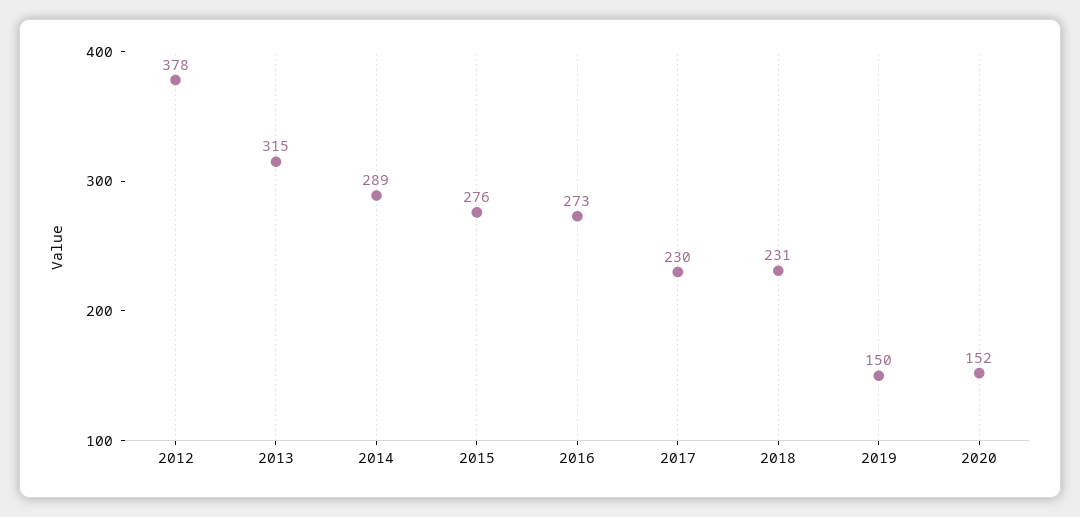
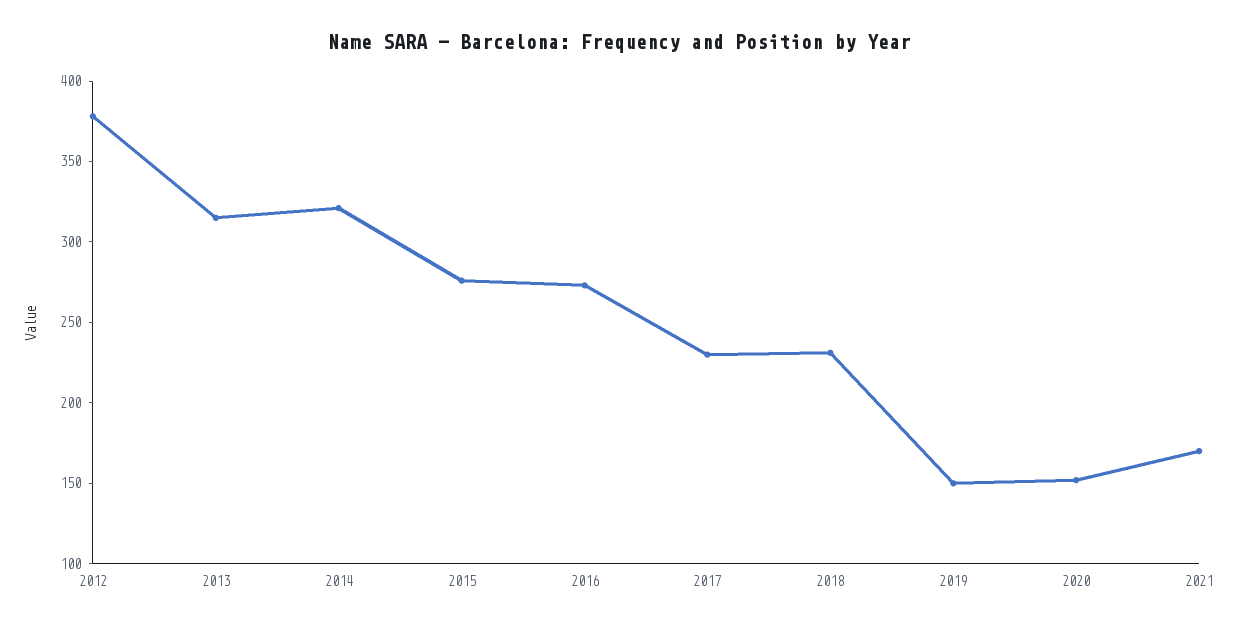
2014: 289 -> 320
2021: none -> 170

